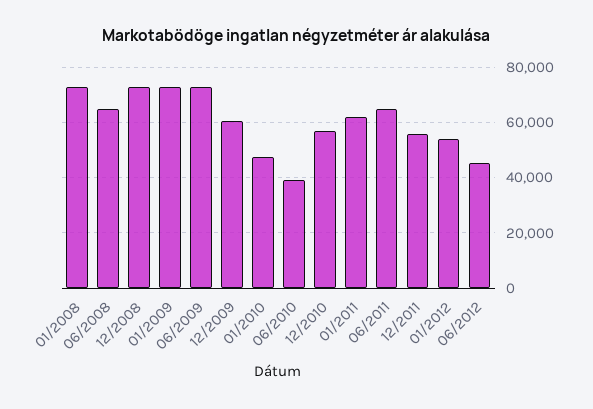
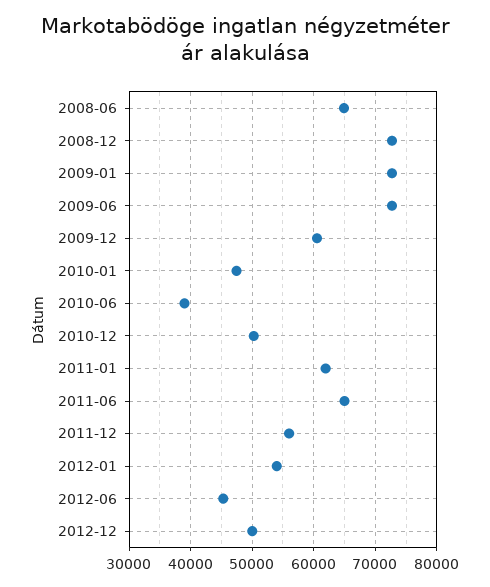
01/2008: 72500 -> none
12/2010: 57500 -> 50000
2012-12: none -> 50000

